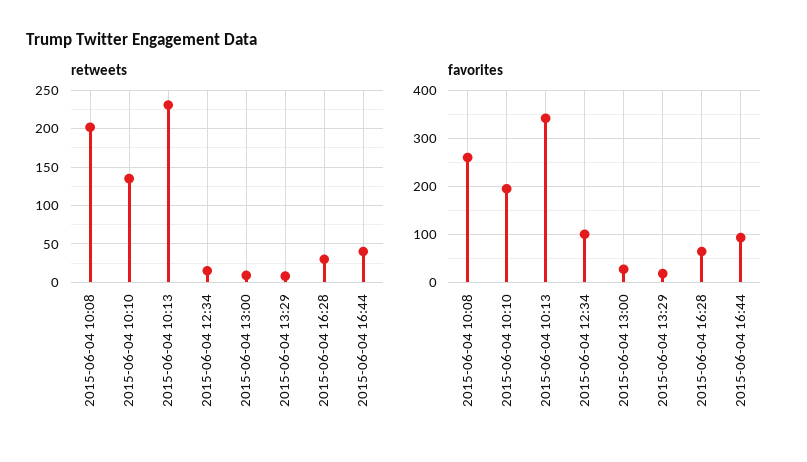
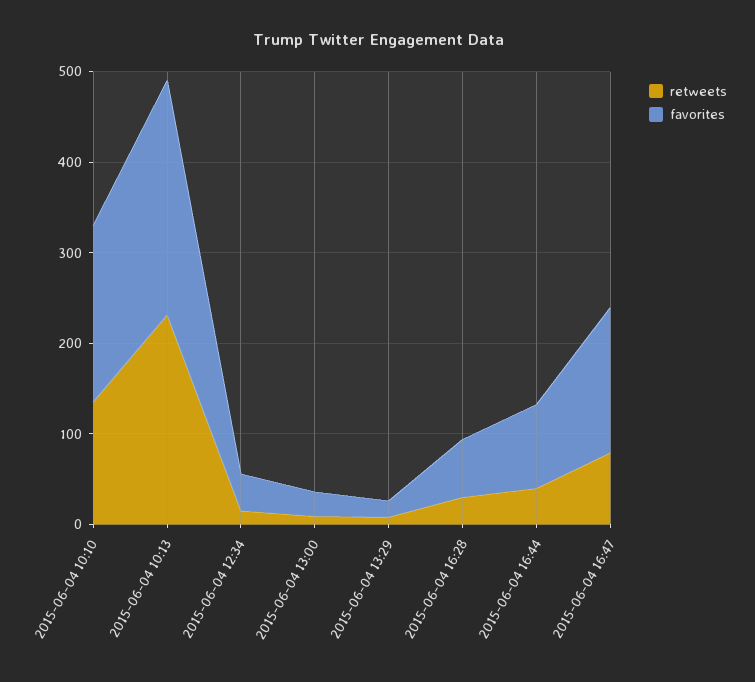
retweets, 2015-06-04 10:08: 200 -> none
favorites, 2015-06-04 10:08: 260 -> none
favorites, 2015-06-04 10:13: 340 -> 260
favorites, 2015-06-04 12:34: 100 -> 40
retweets, 2015-06-04 16:47: none -> 80
favorites, 2015-06-04 16:47: none -> 160

